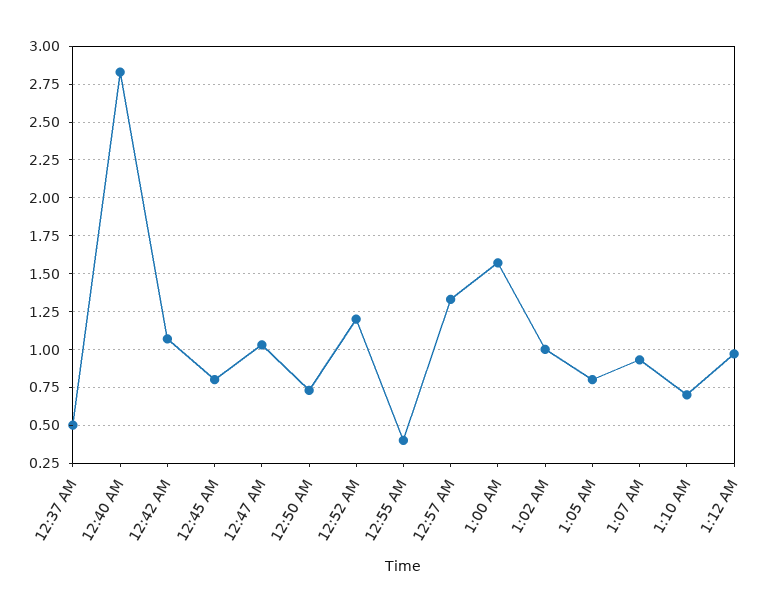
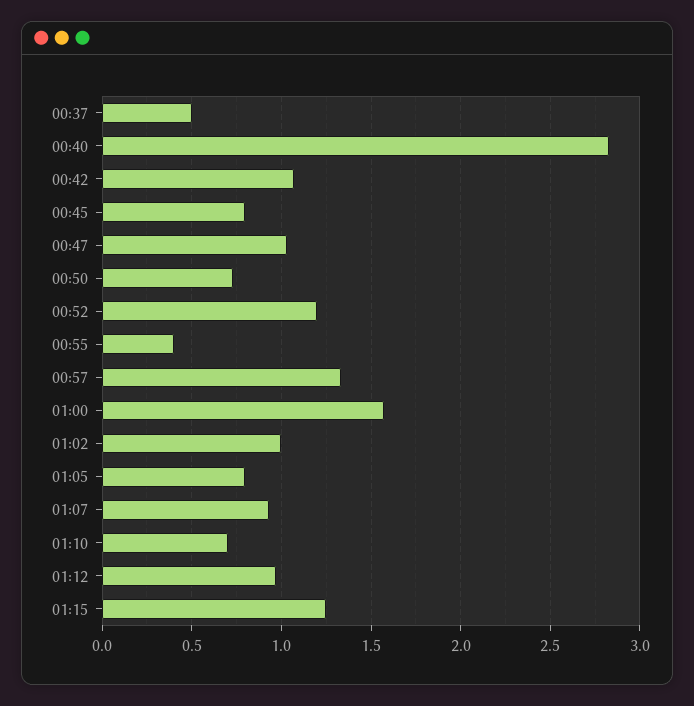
01:15: none -> 1.25

